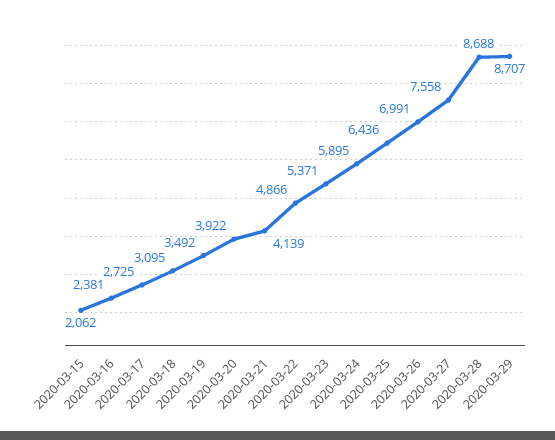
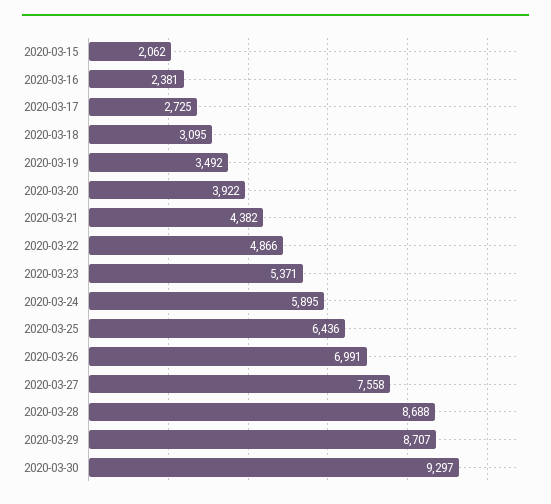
2020-03-21: 4139 -> 4382
2020-03-30: none -> 9297

